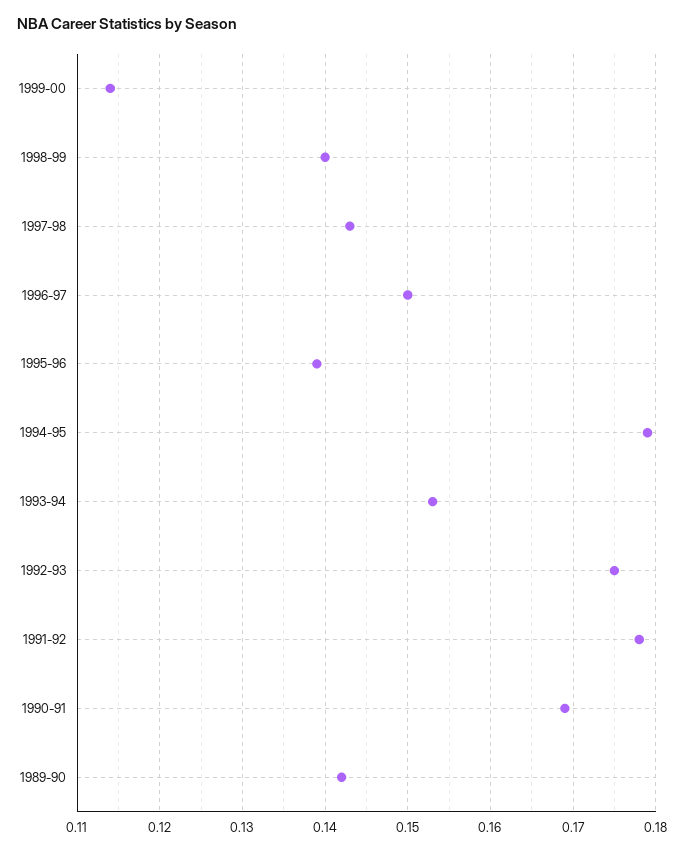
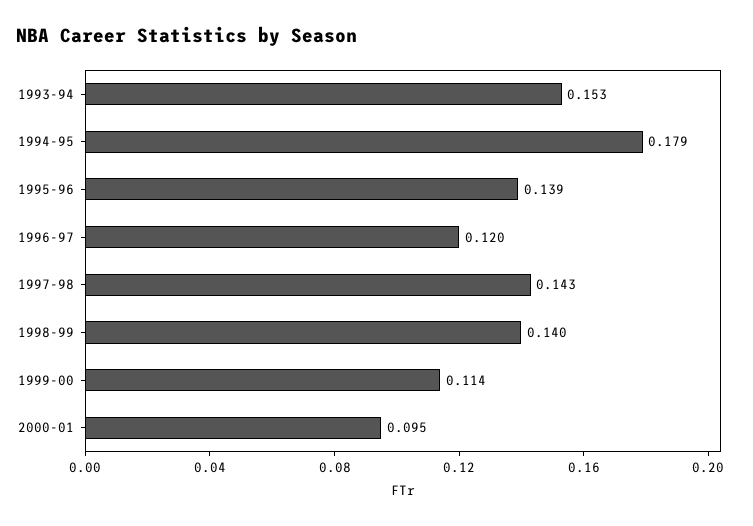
1996-97: 0.15 -> 0.12
1992-93: 0.175 -> none
1991-92: 0.178 -> none
1990-91: 0.169 -> none
1989-90: 0.142 -> none
2000-01: none -> 0.095

